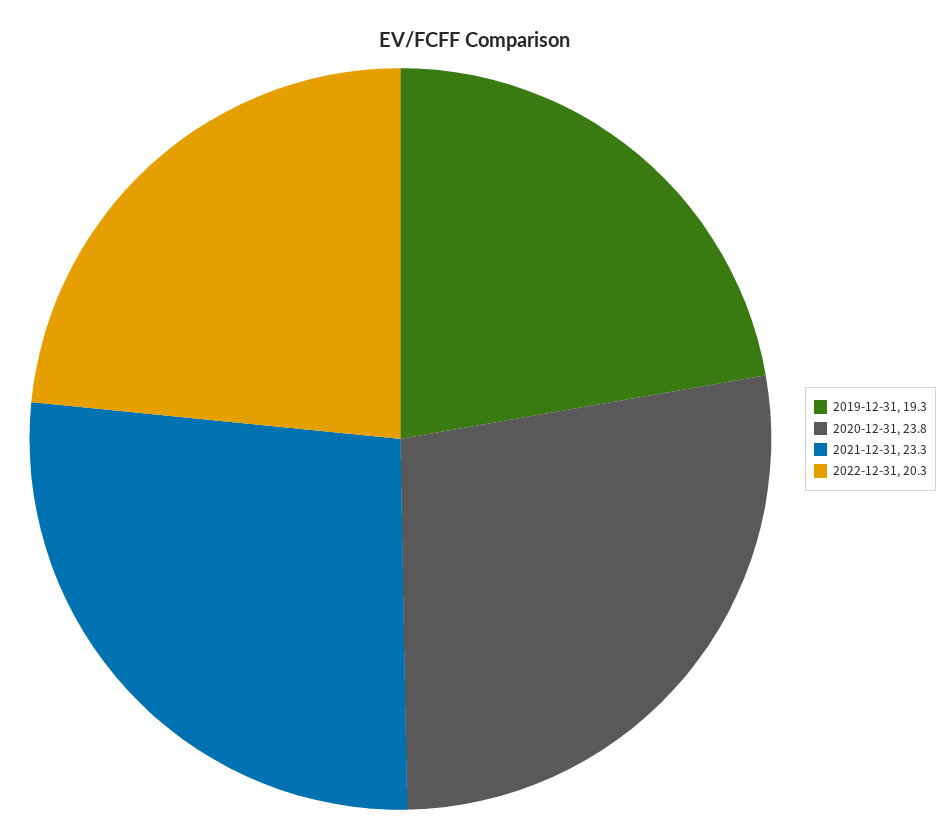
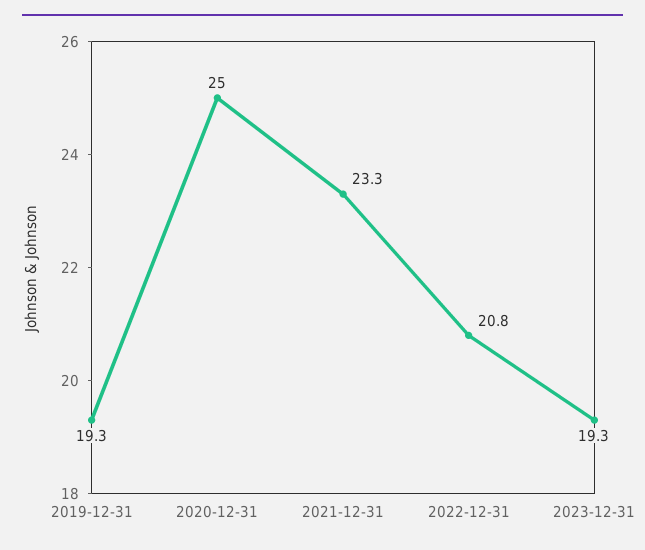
2020-12-31: 23.8 -> 25
2022-12-31: 20.3 -> 20.8
2023-12-31: none -> 19.3

